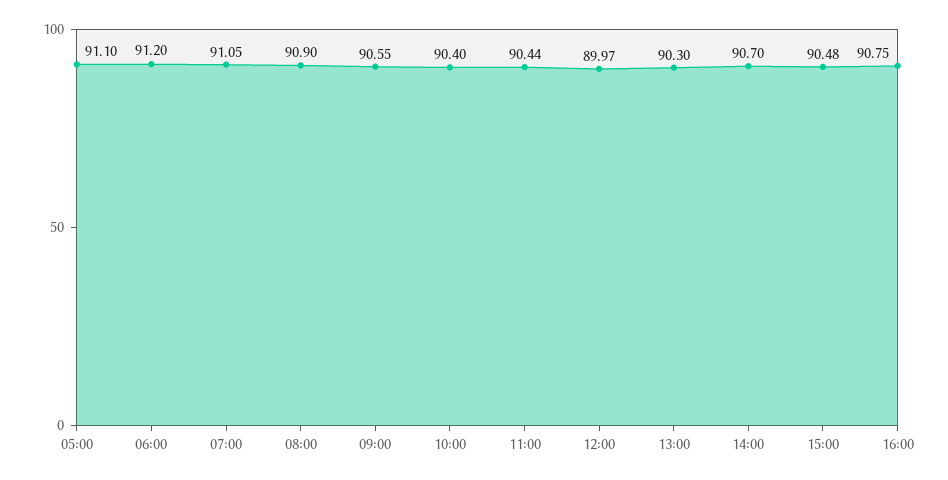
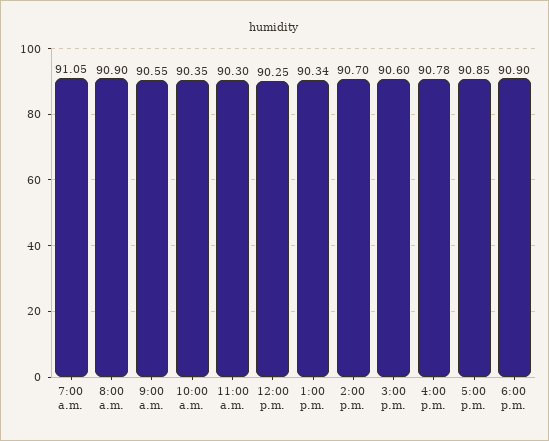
05:00: 91.1 -> none
06:00: 91.2 -> none
10:00: 90.4 -> 90.35
11:00: 90.44 -> 90.3
12:00: 89.97 -> 90.25
13:00: 90.3 -> 90.34
15:00: 90.48 -> 90.6
16:00: 90.75 -> 90.78
5:00 p.m.: none -> 90.85
6:00 p.m.: none -> 90.9

